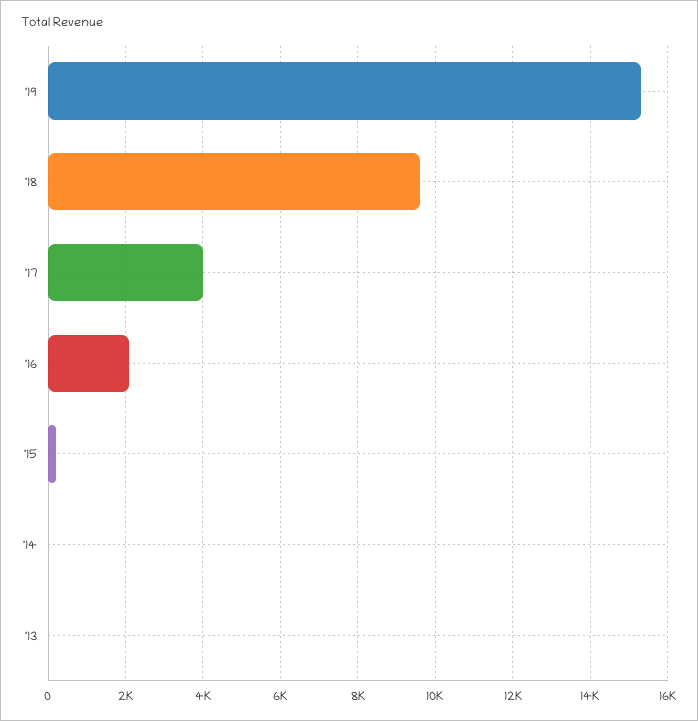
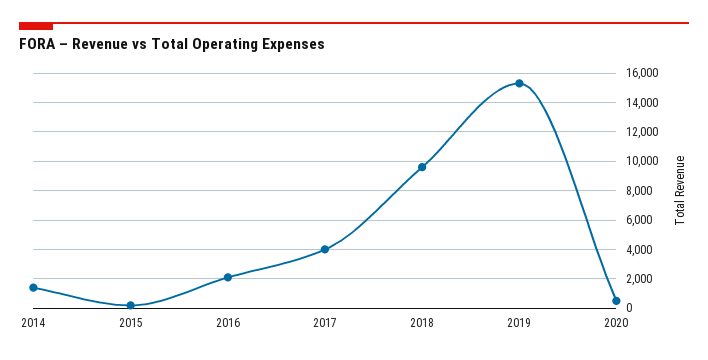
'14: 0 -> 1500
'13: 0 -> none
2020: none -> 500

